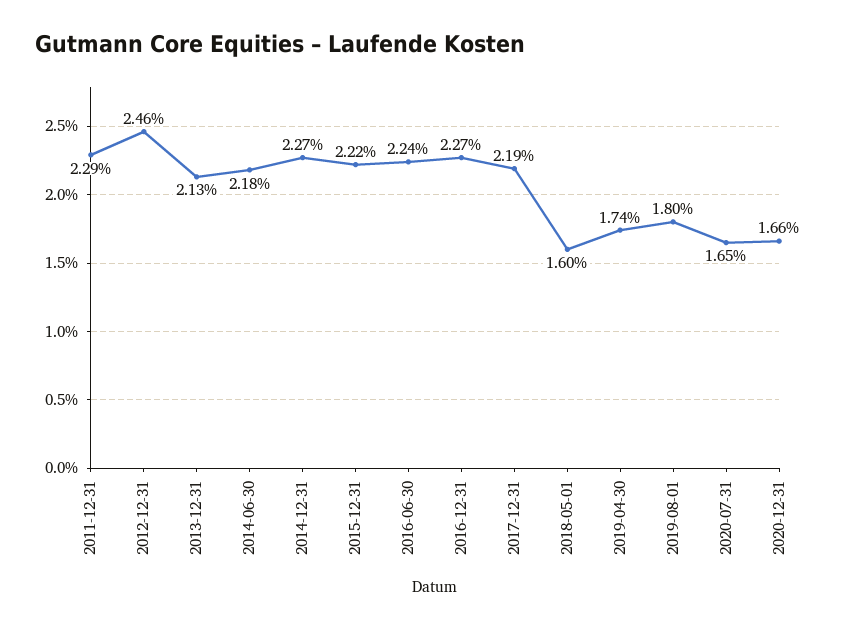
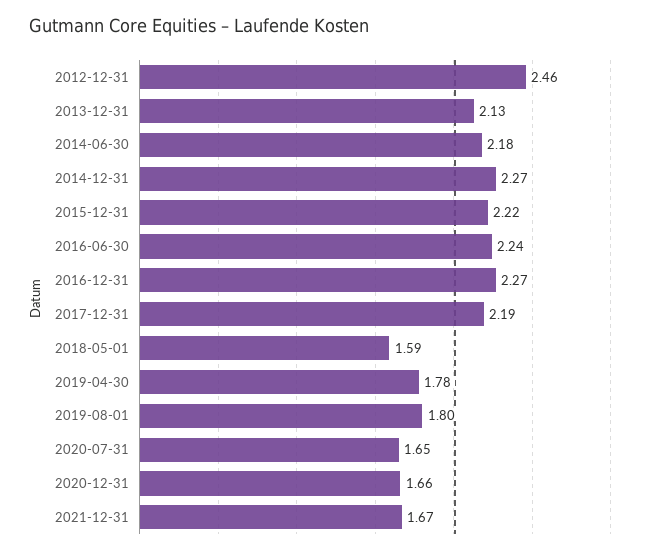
2011-12-31: 2.29 -> none
2018-05-01: 1.6 -> 1.59
2019-04-30: 1.74 -> 1.78
2021-12-31: none -> 1.67

